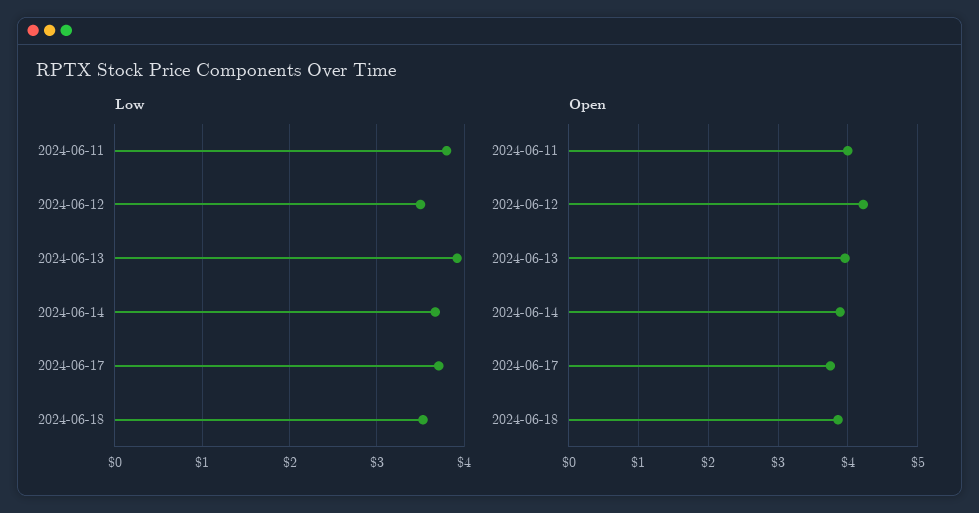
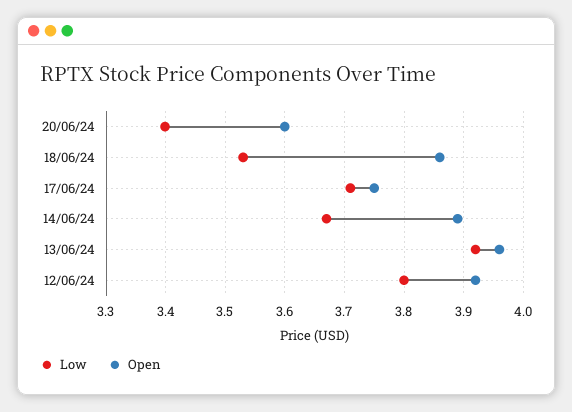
Low, 2024-06-11: 3.8 -> none
Low, 2024-06-12: 3.5 -> 3.8
Open, 2024-06-11: 4 -> none
Open, 2024-06-12: 4.2 -> 3.92
Low, 20/06/24: none -> 3.4
Open, 20/06/24: none -> 3.6

